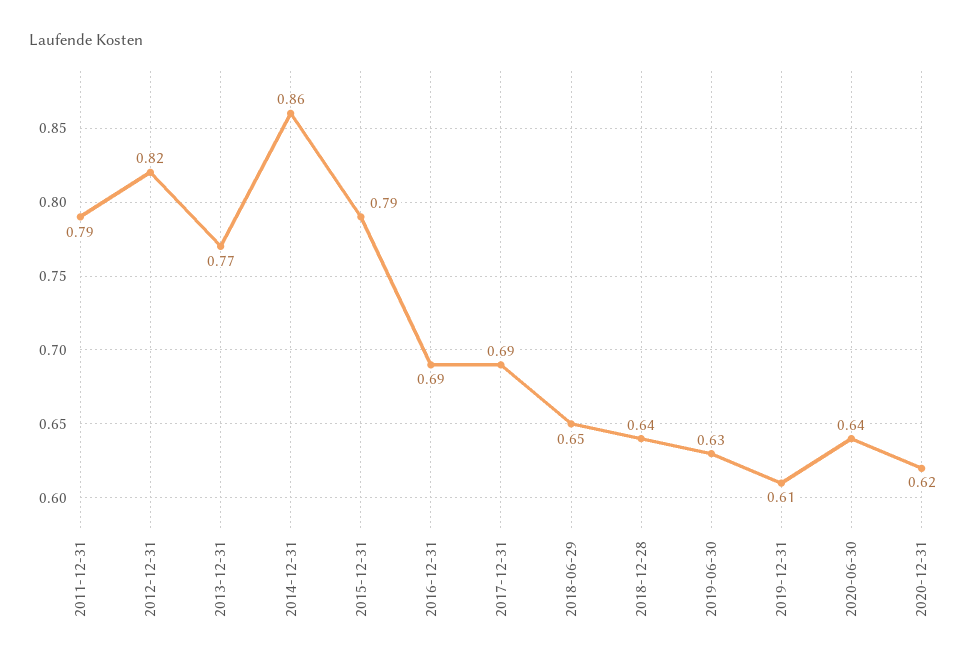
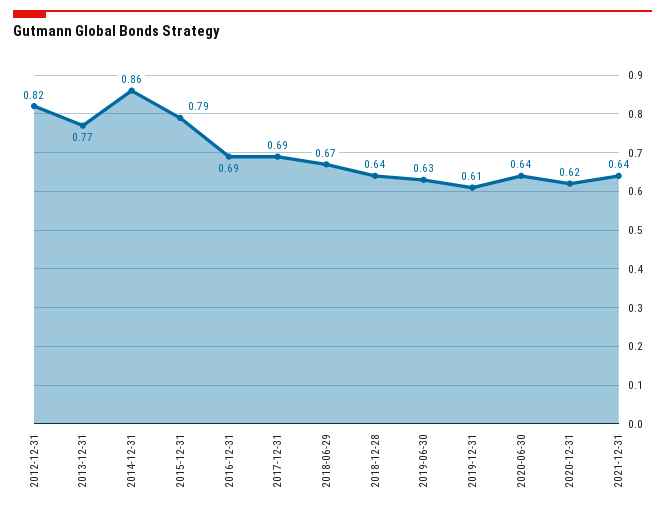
2011-12-31: 0.79 -> none
2018-06-29: 0.65 -> 0.67
2021-12-31: none -> 0.64

